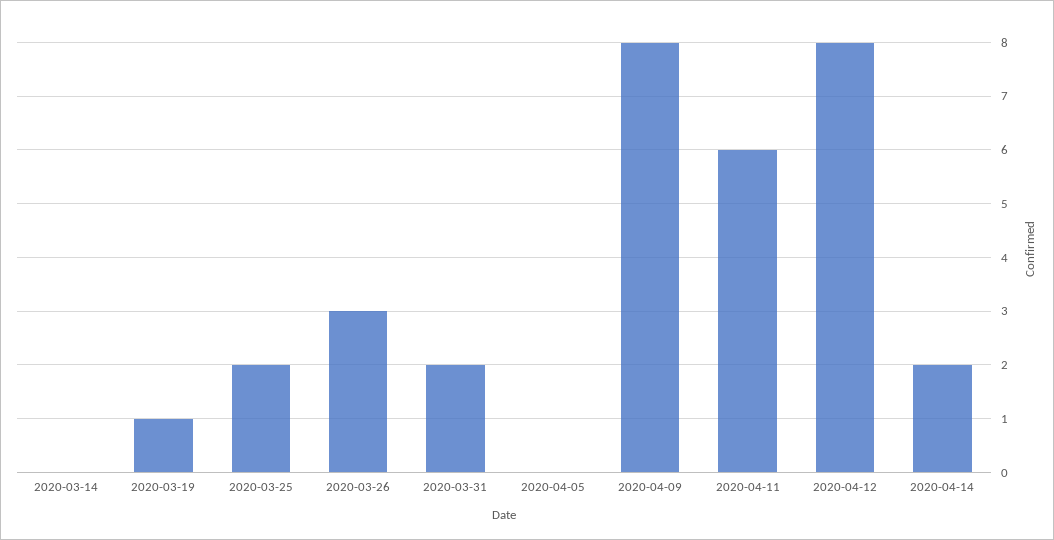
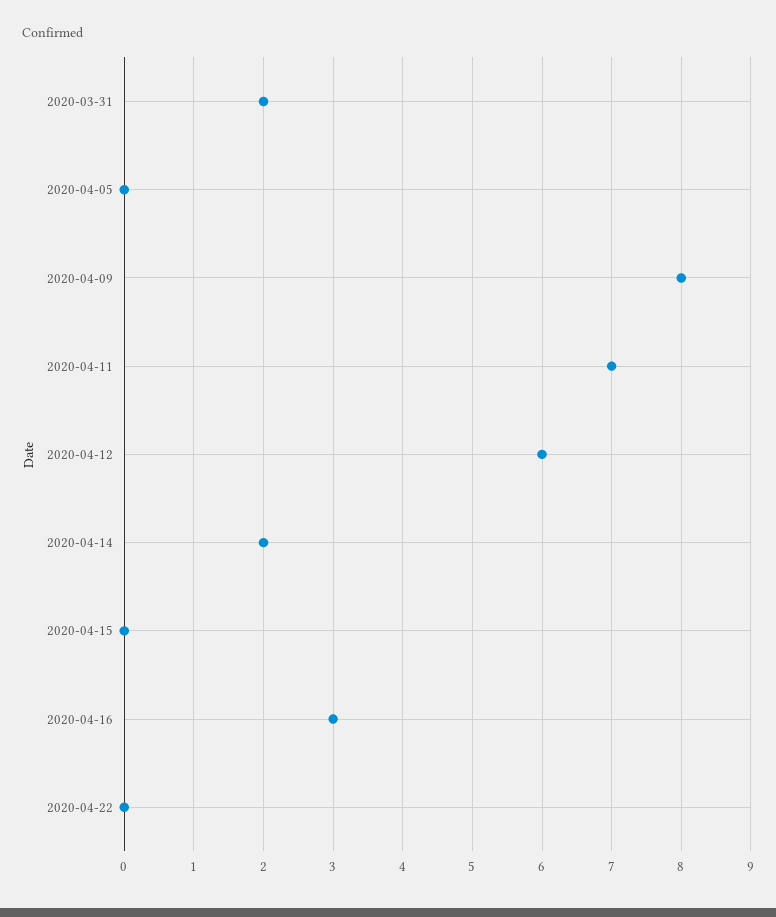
2020-03-14: 0 -> none
2020-03-19: 1 -> none
2020-03-25: 2 -> none
2020-03-26: 3 -> none
2020-04-11: 6 -> 7
2020-04-12: 8 -> 6
2020-04-15: none -> 0
2020-04-16: none -> 3
2020-04-22: none -> 0

